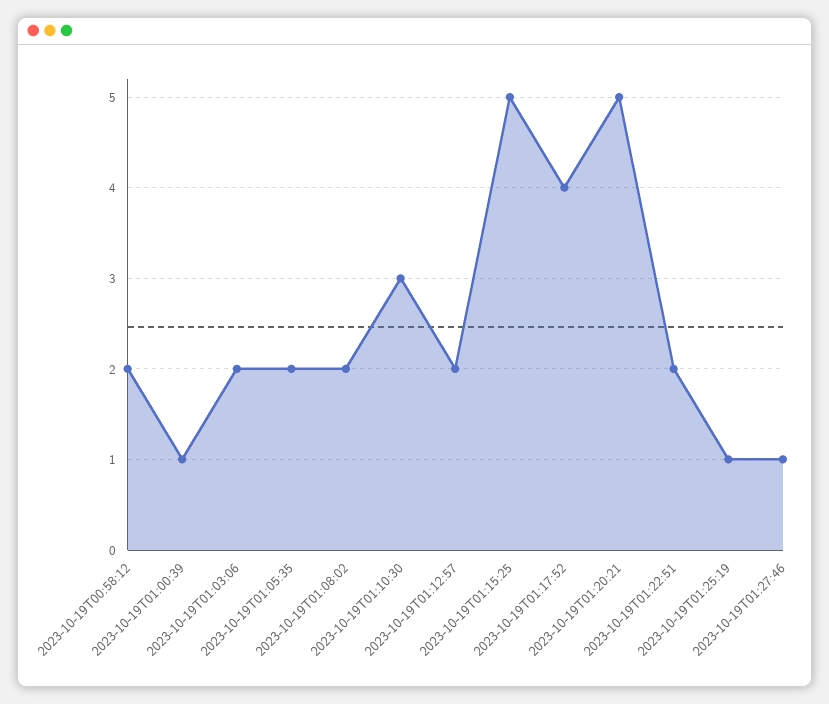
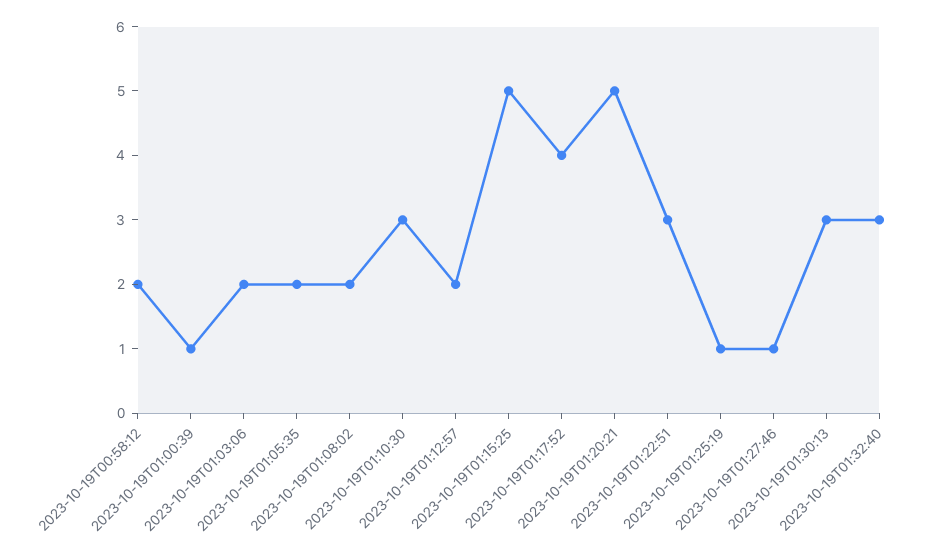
2023-10-19T01:22:51: 2 -> 3
2023-10-19T01:30:13: none -> 3
2023-10-19T01:32:40: none -> 3

